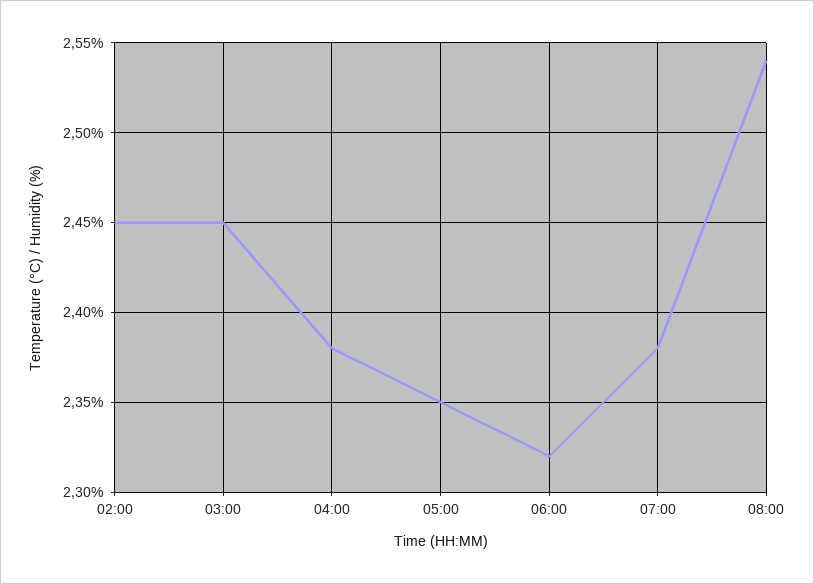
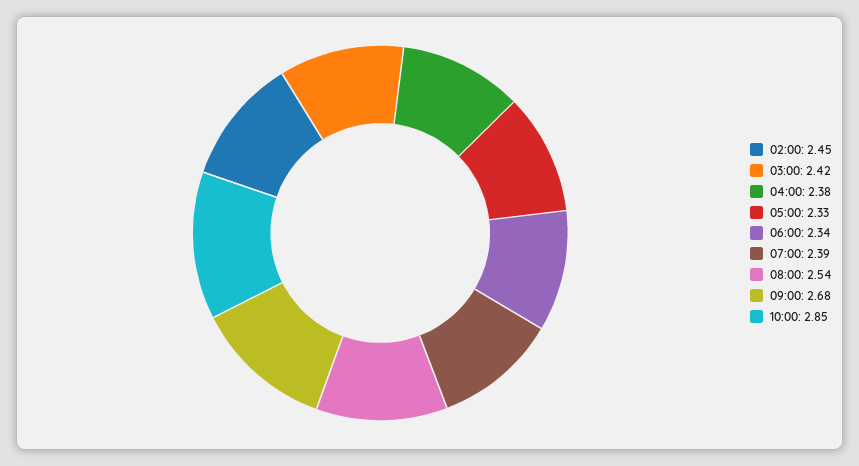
03:00: 2.45 -> 2.42
05:00: 2.35 -> 2.33
06:00: 2.32 -> 2.34
07:00: 2.38 -> 2.39
09:00: none -> 2.68
10:00: none -> 2.85

